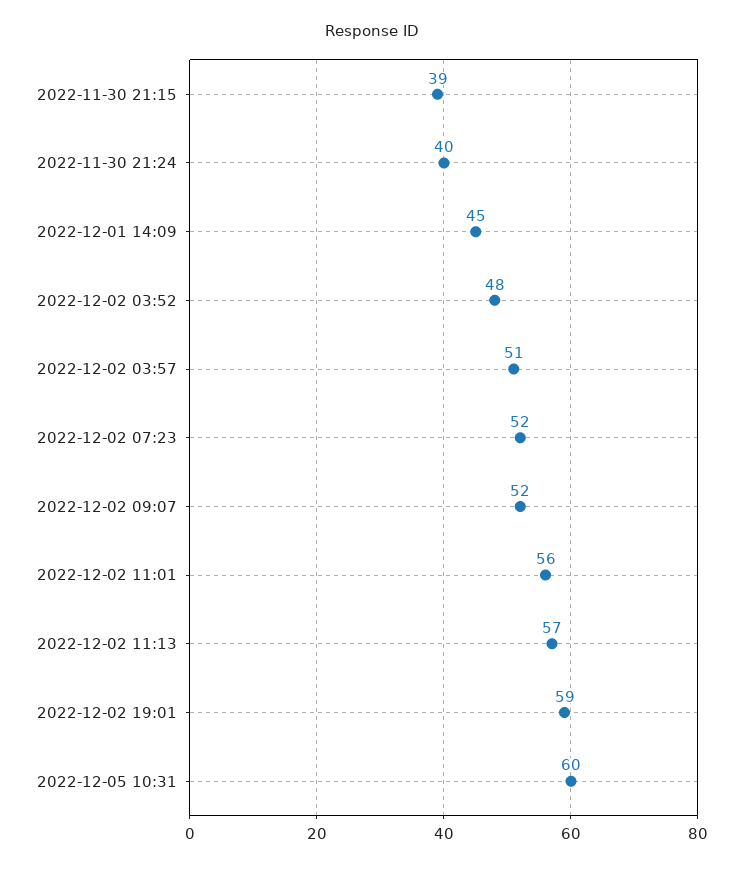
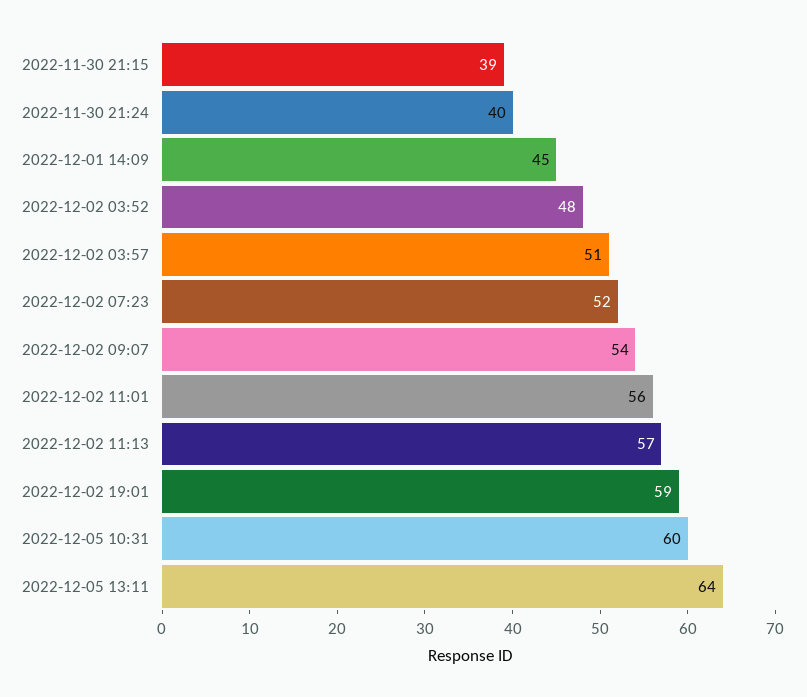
2022-12-02 09:07: 52 -> 54
2022-12-05 13:11: none -> 64

